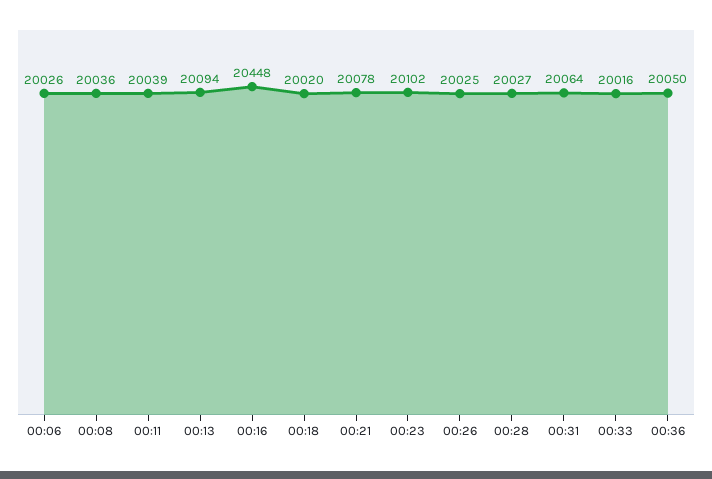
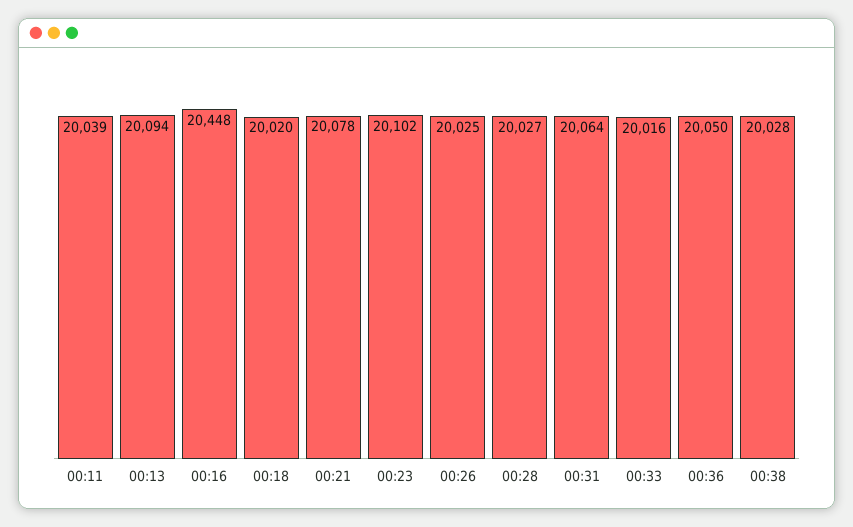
00:06: 20026 -> none
00:08: 20036 -> none
00:38: none -> 20028

